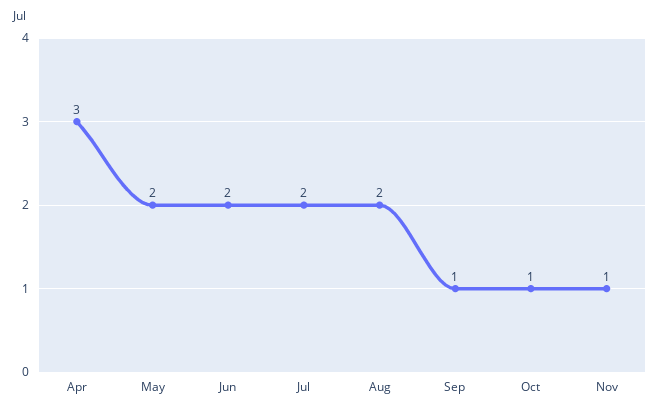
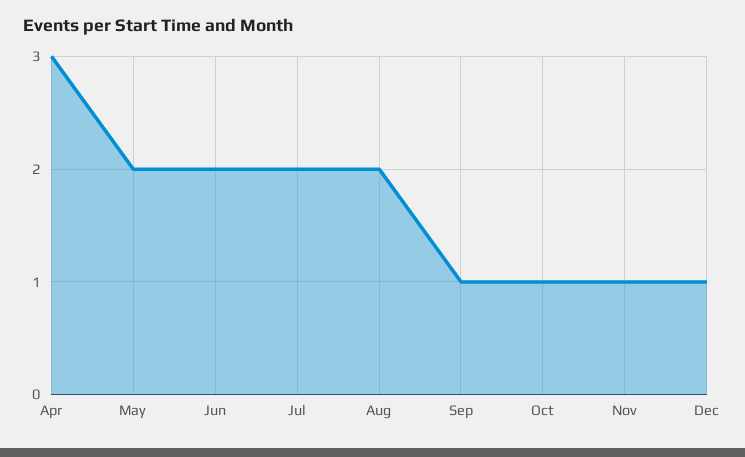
Dec: none -> 1

